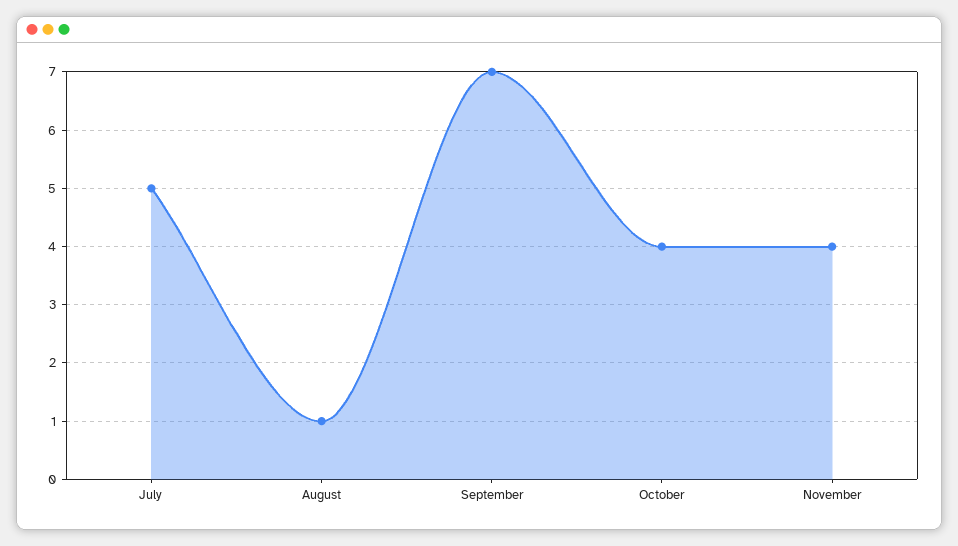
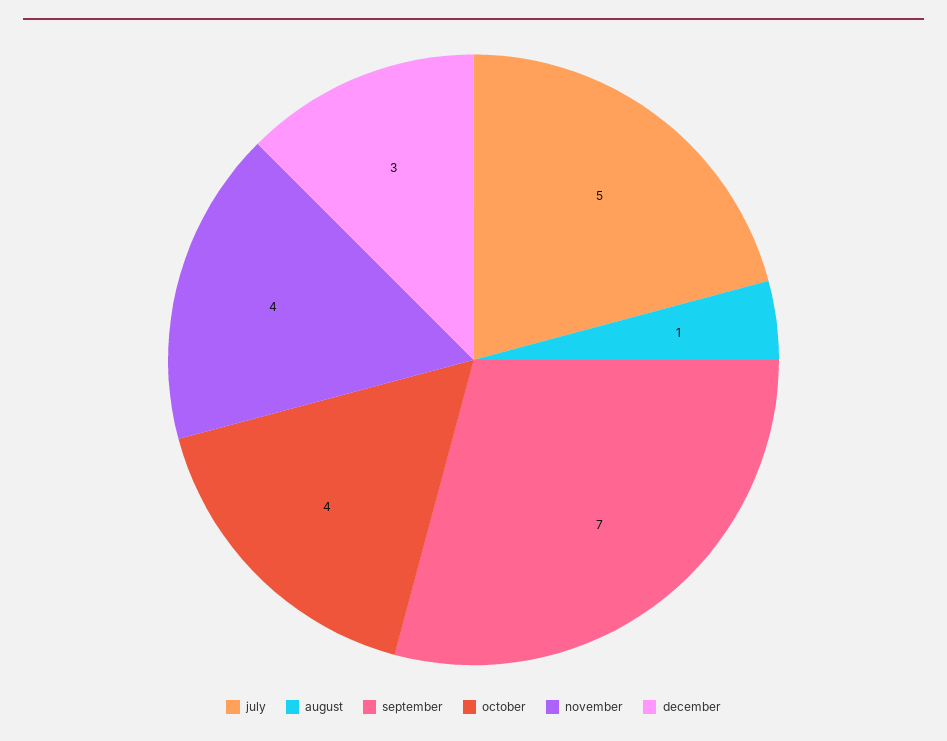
december: none -> 3

